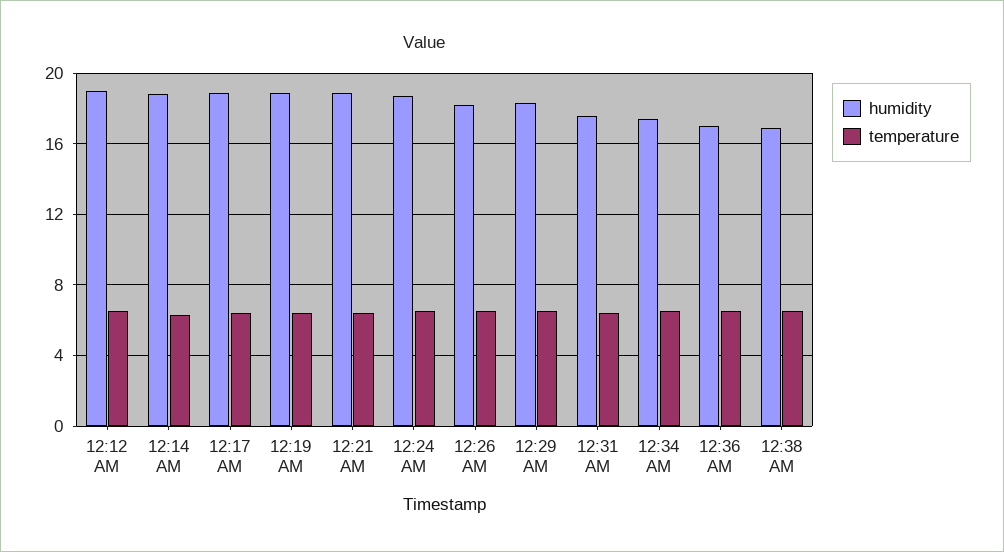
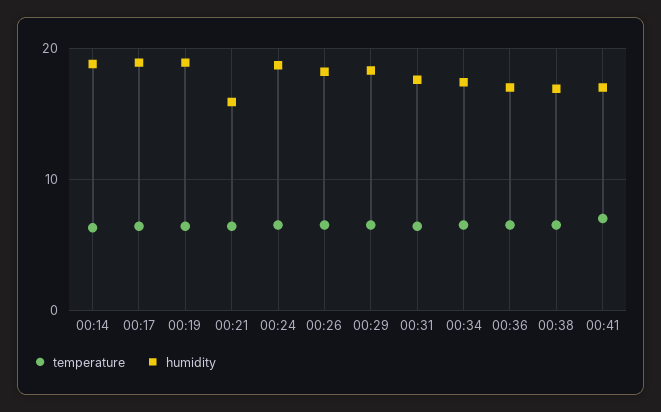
humidity, 12:12 AM: 19 -> none
temperature, 12:12 AM: 6.5 -> none
humidity, 12:21 AM: 19 -> 16
temperature, 00:41: none -> 7
humidity, 00:41: none -> 17

